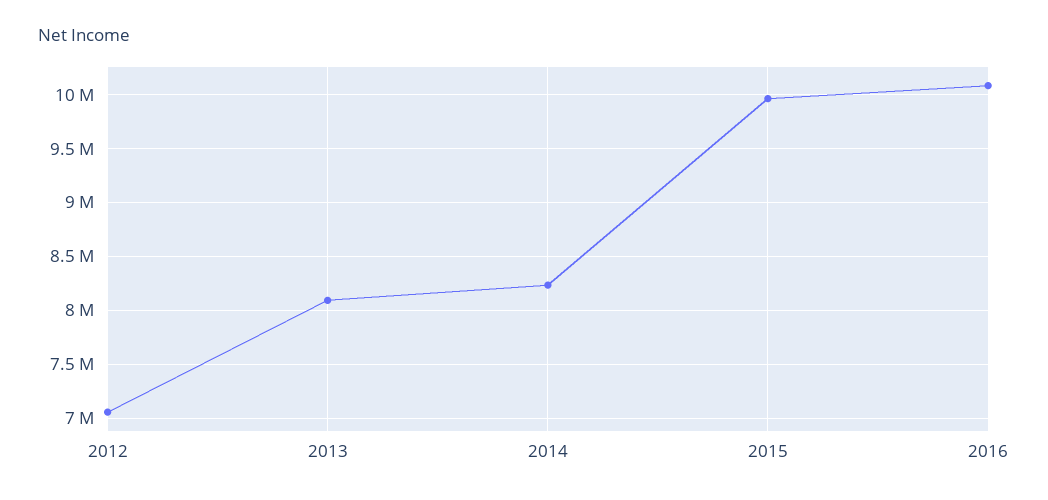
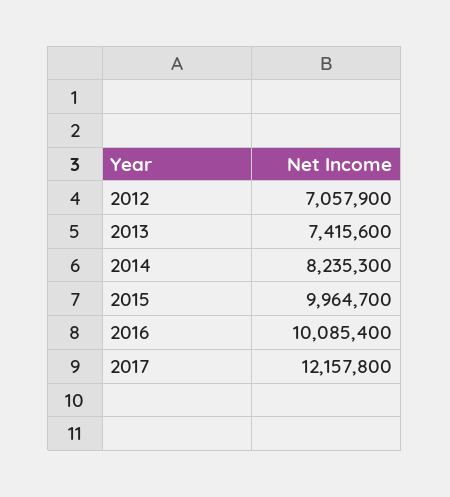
2013: 8100000 -> 7415600
2017: none -> 12157800

